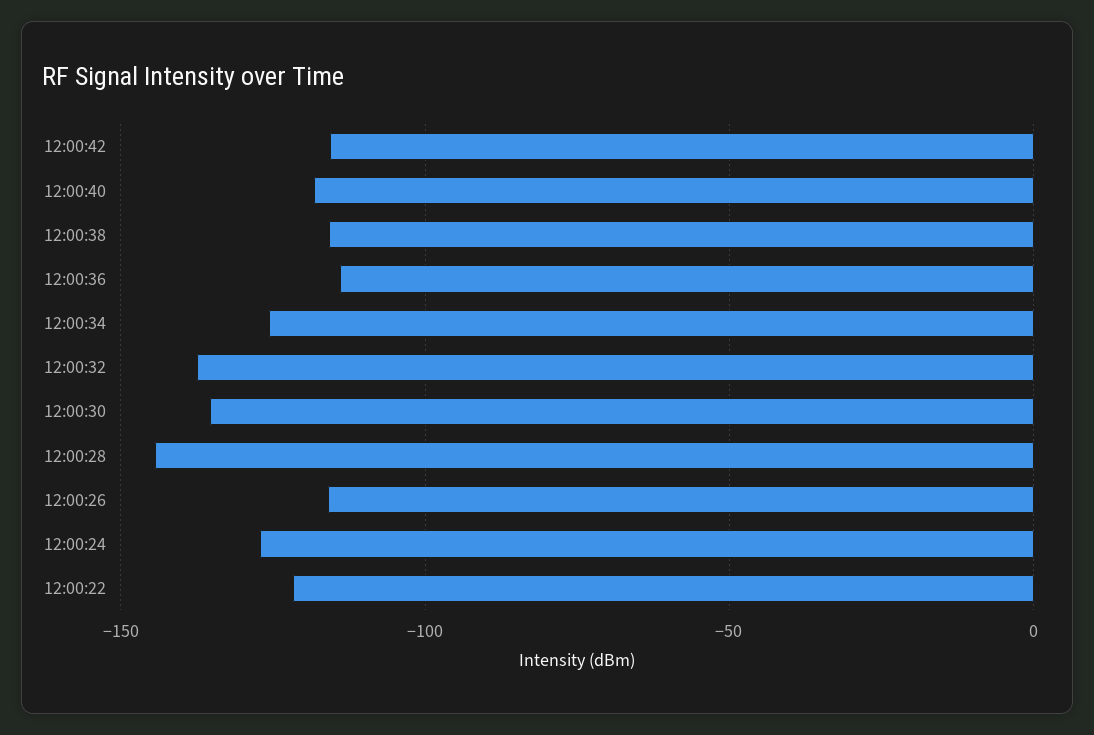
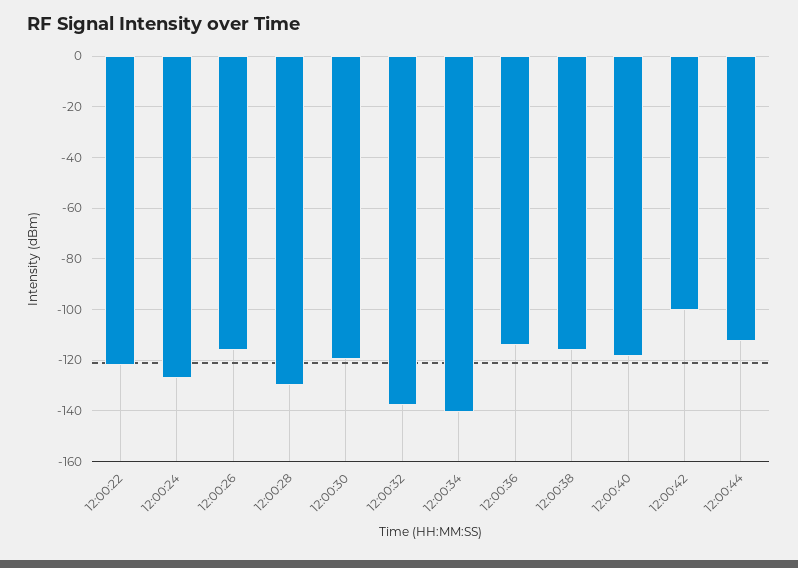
12:00:42: -115 -> -100
12:00:34: -125 -> -140
12:00:30: -135 -> -120
12:00:28: -145 -> -130
12:00:44: none -> -112.5

